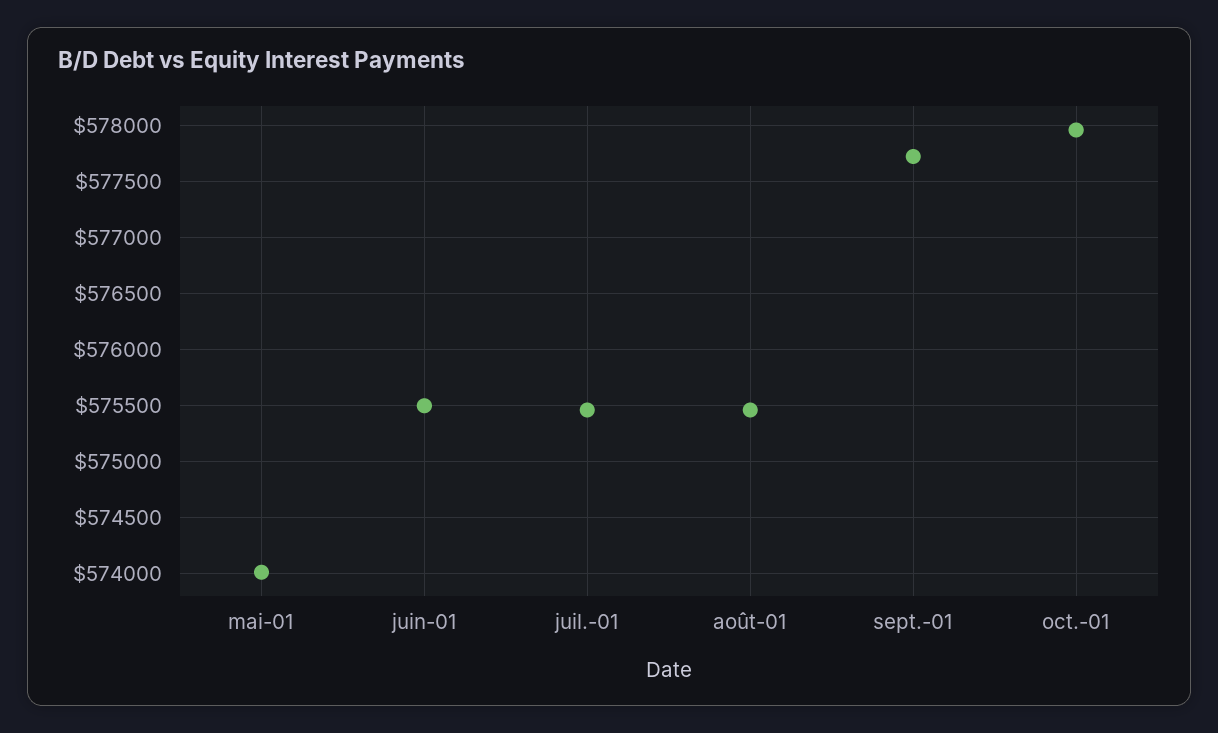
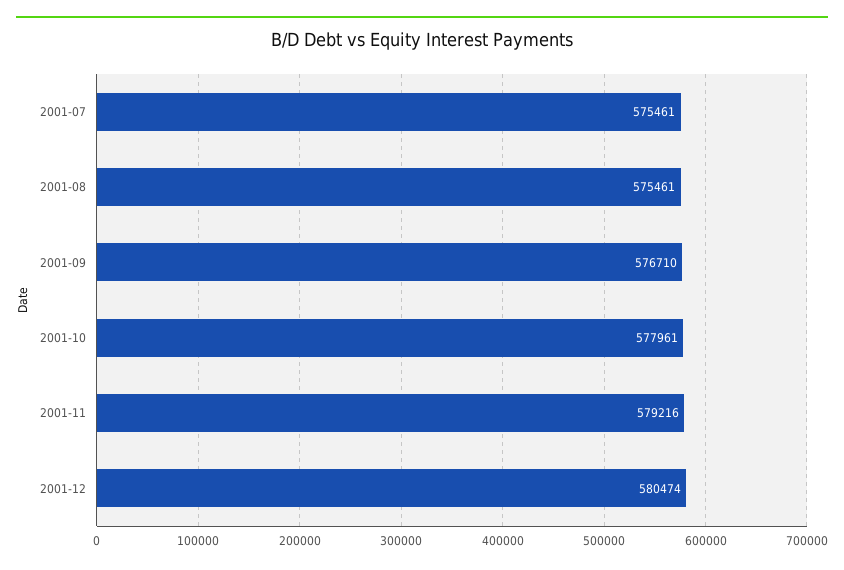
mai-01: 574000 -> none
juin-01: 575500 -> none
sept.-01: 577700 -> 576710
2001-11: none -> 579216
2001-12: none -> 580474

